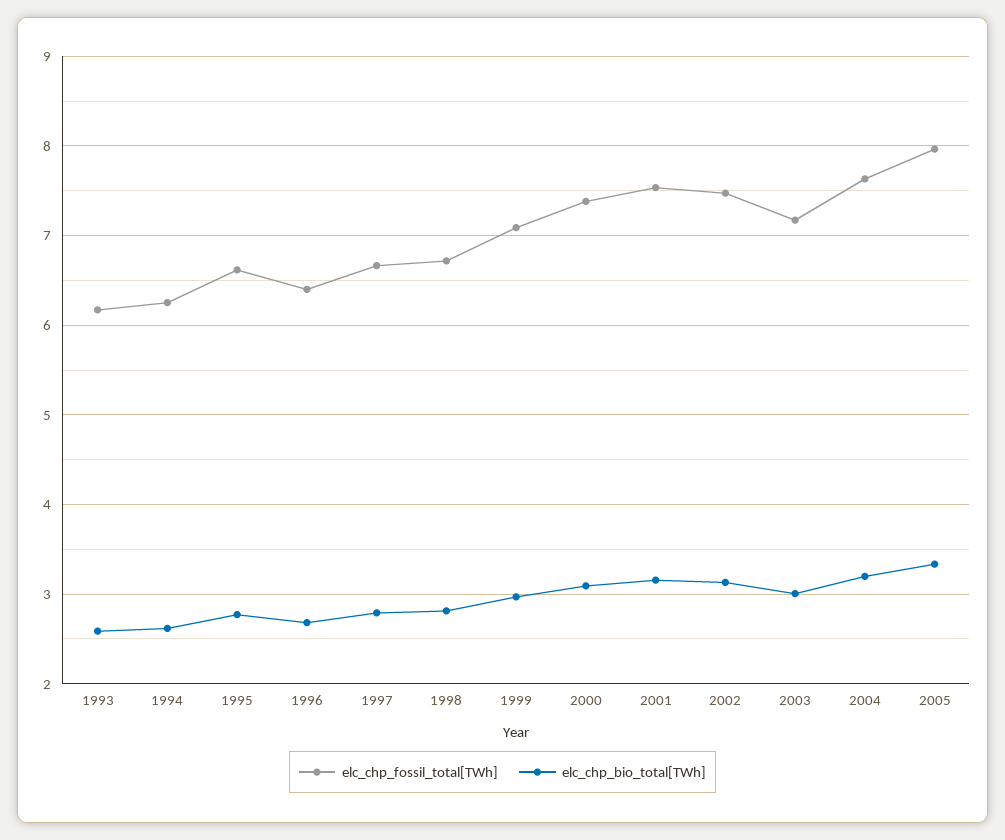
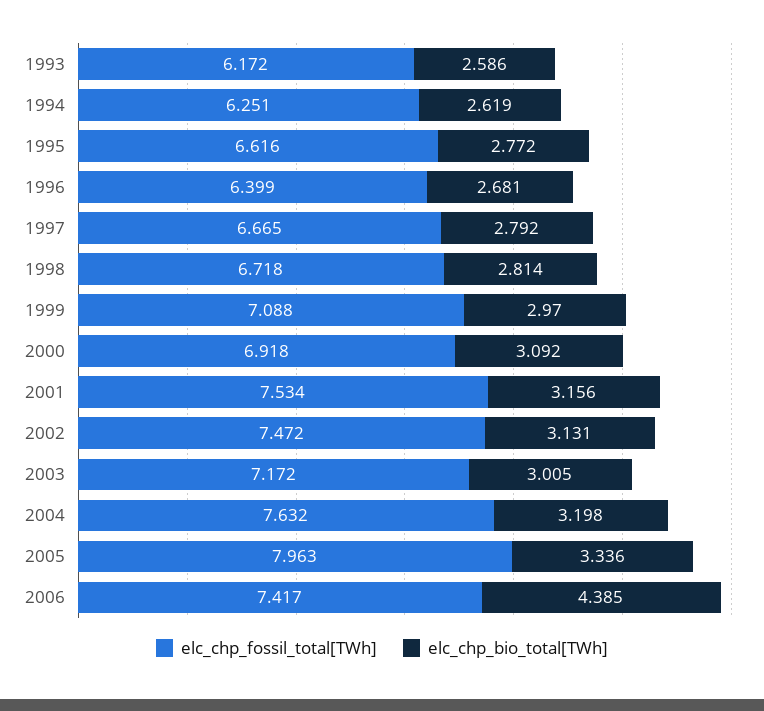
elc_chp_fossil_total[TWh], 2000: 7.4 -> 6.918
elc_chp_fossil_total[TWh], 2006: none -> 7.417
elc_chp_bio_total[TWh], 2006: none -> 4.385

